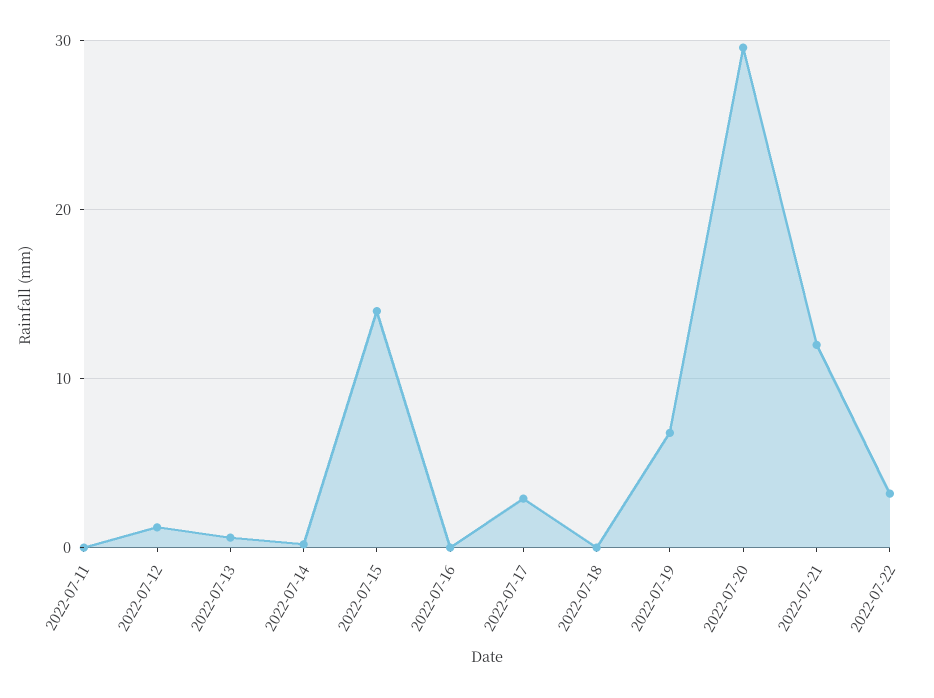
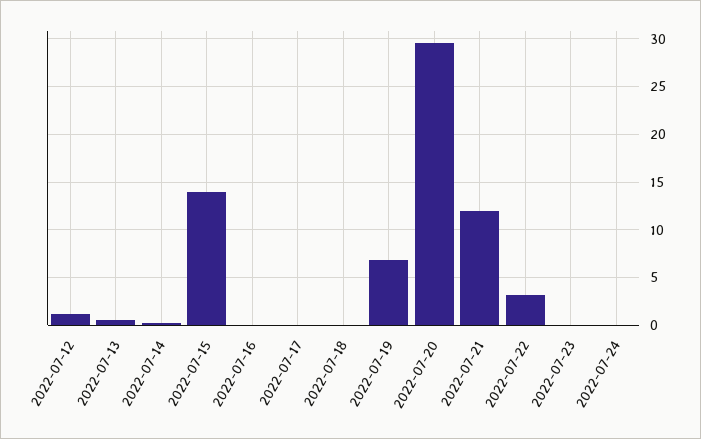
2022-07-11: 0 -> none
2022-07-17: 3 -> 0
2022-07-23: none -> 0
2022-07-24: none -> 0

